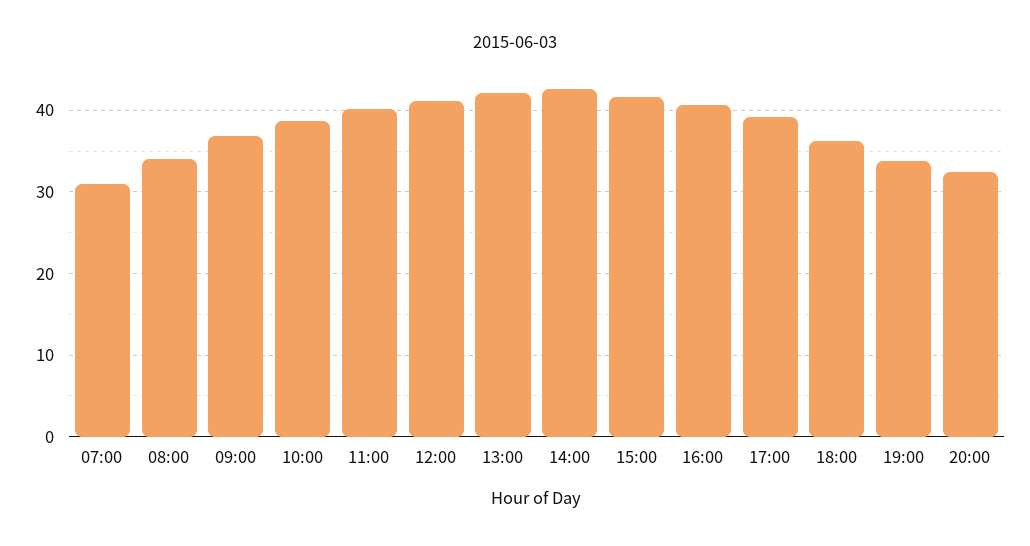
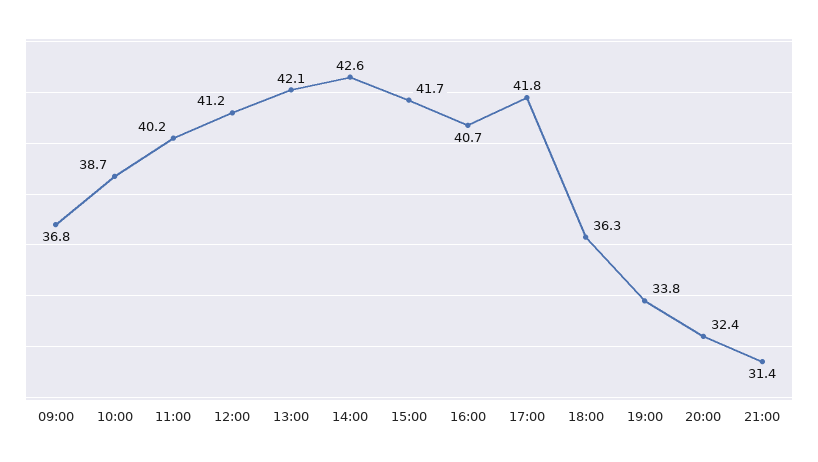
07:00: 31 -> none
08:00: 34 -> none
17:00: 39 -> 41.8
21:00: none -> 31.4

